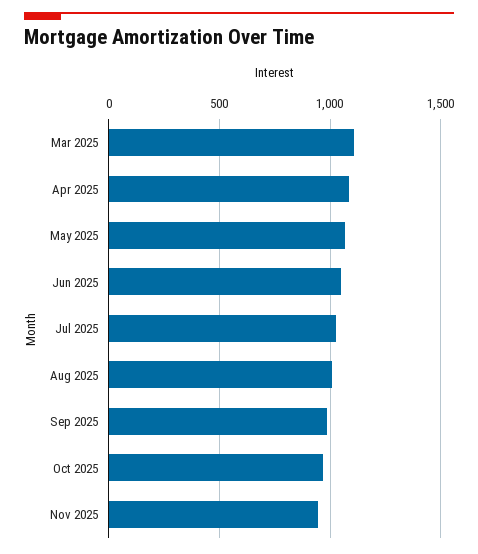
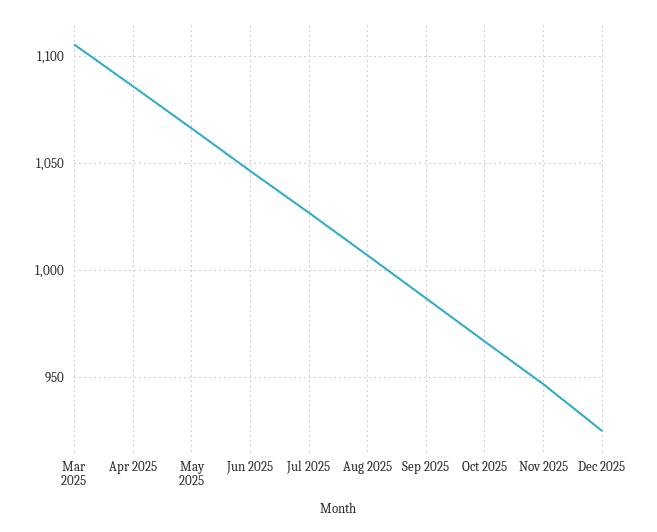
Dec 2025: none -> 925

